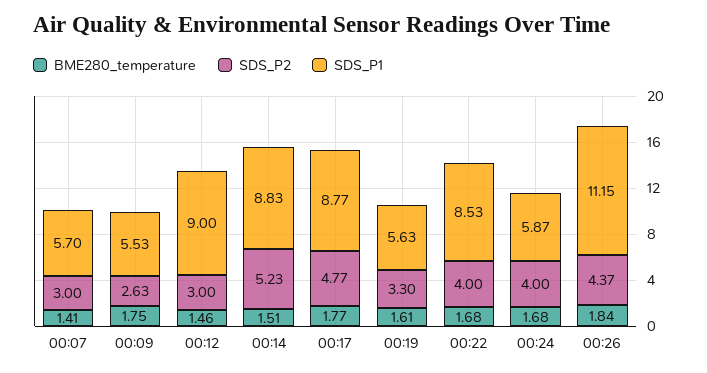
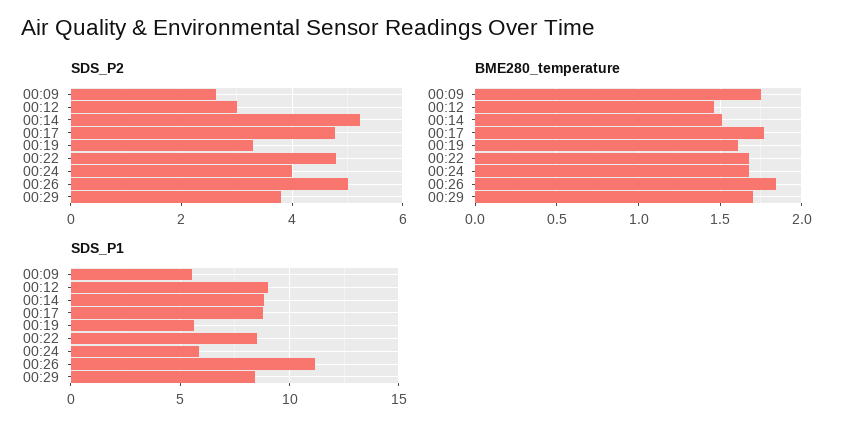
BME280_temperature, 00:07: 1.41 -> none
SDS_P2, 00:07: 3 -> none
SDS_P1, 00:07: 5.7 -> none
SDS_P2, 00:22: 4 -> 4.8
SDS_P2, 00:26: 4.37 -> 5
SDS_P2, 00:29: none -> 3.8
BME280_temperature, 00:29: none -> 1.7
SDS_P1, 00:29: none -> 8.5

